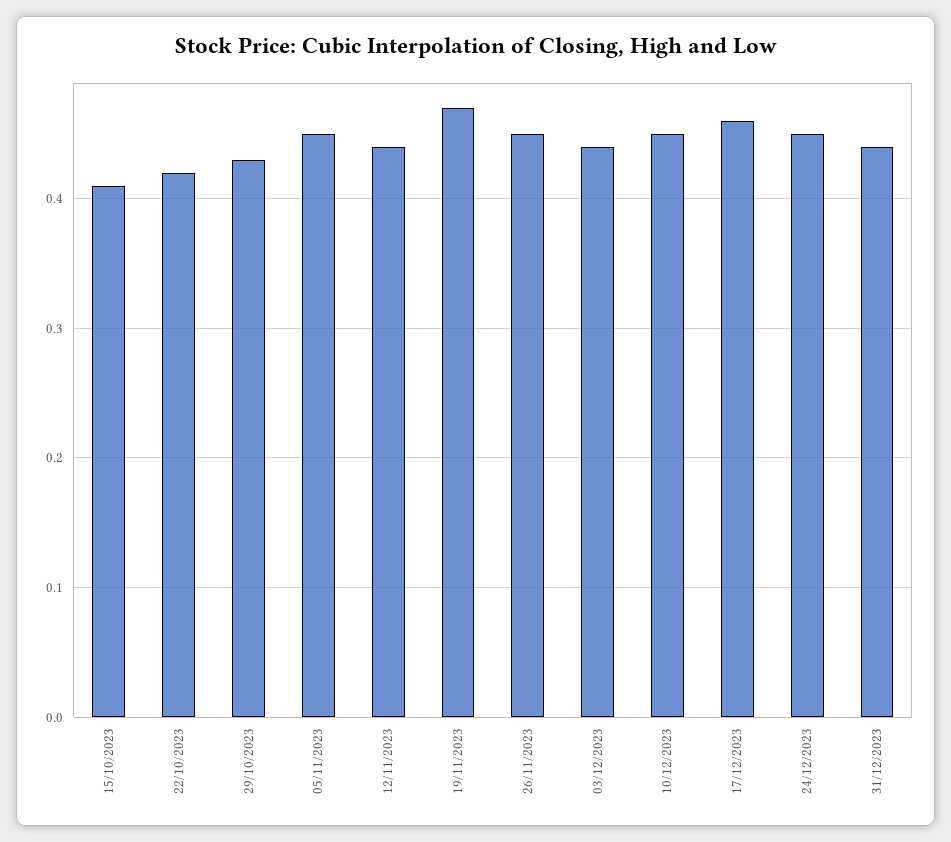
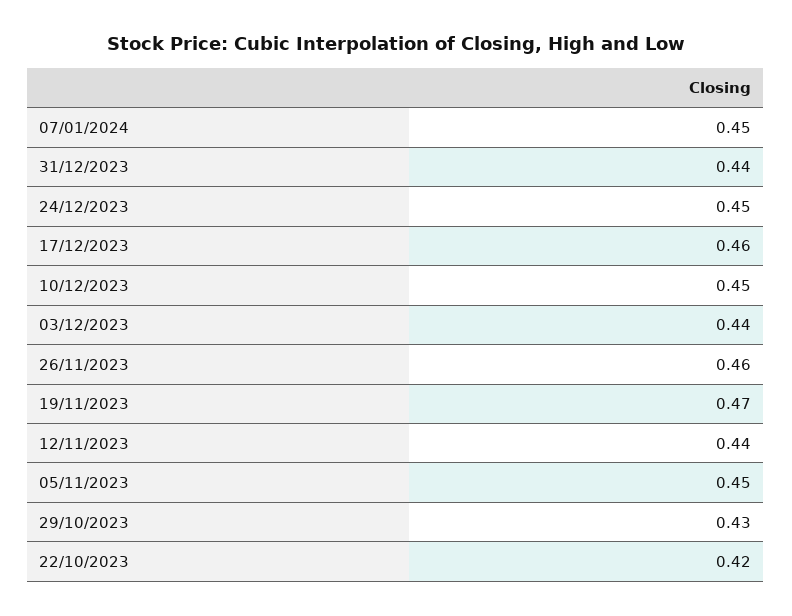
15/10/2023: 0.41 -> none
26/11/2023: 0.45 -> 0.46
07/01/2024: none -> 0.45

